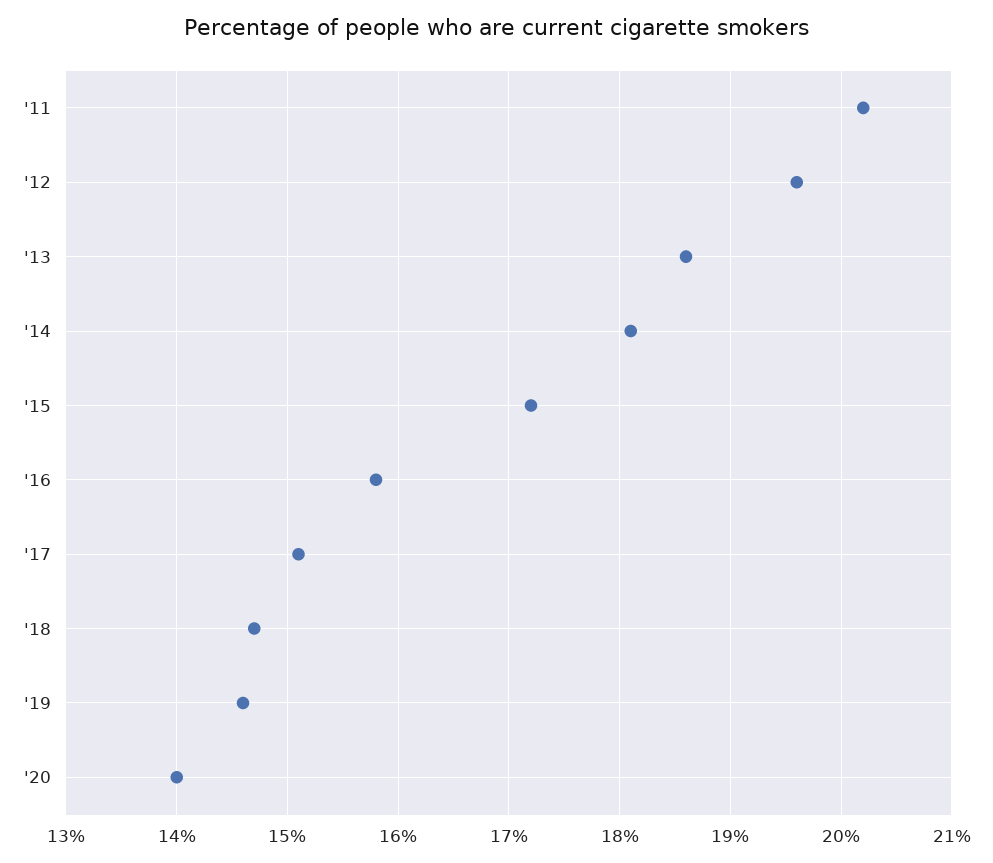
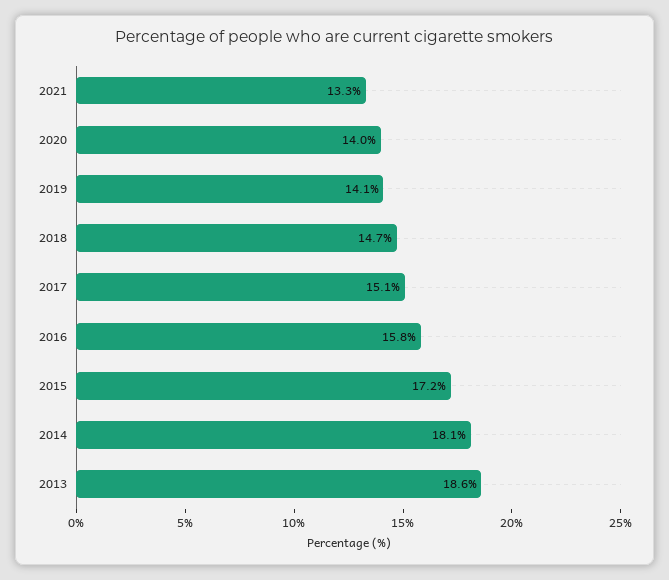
'11: 20.2 -> none
'12: 19.6 -> none
'19: 14.6 -> 14.1
2021: none -> 13.3

